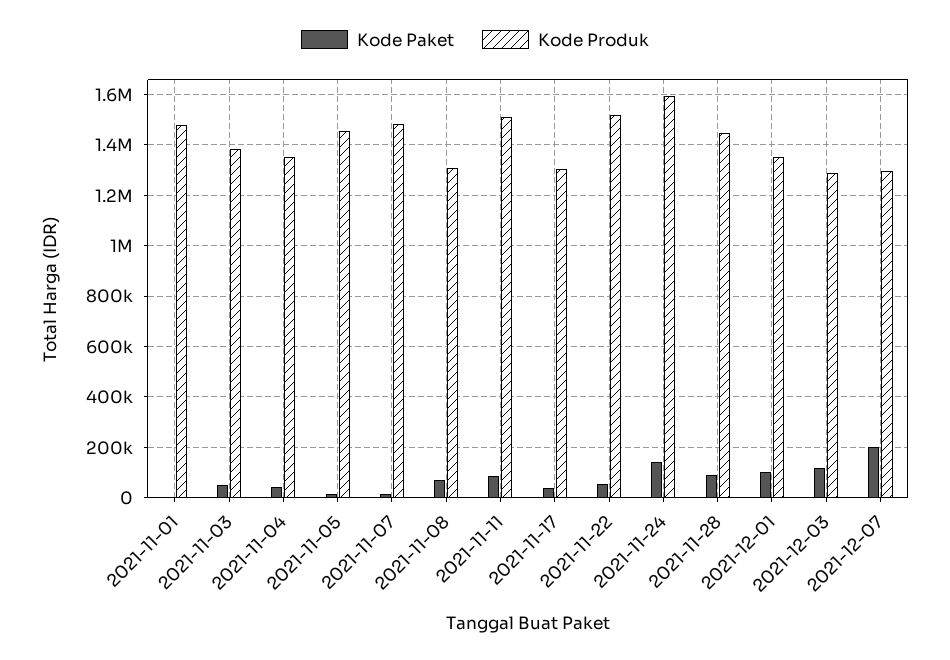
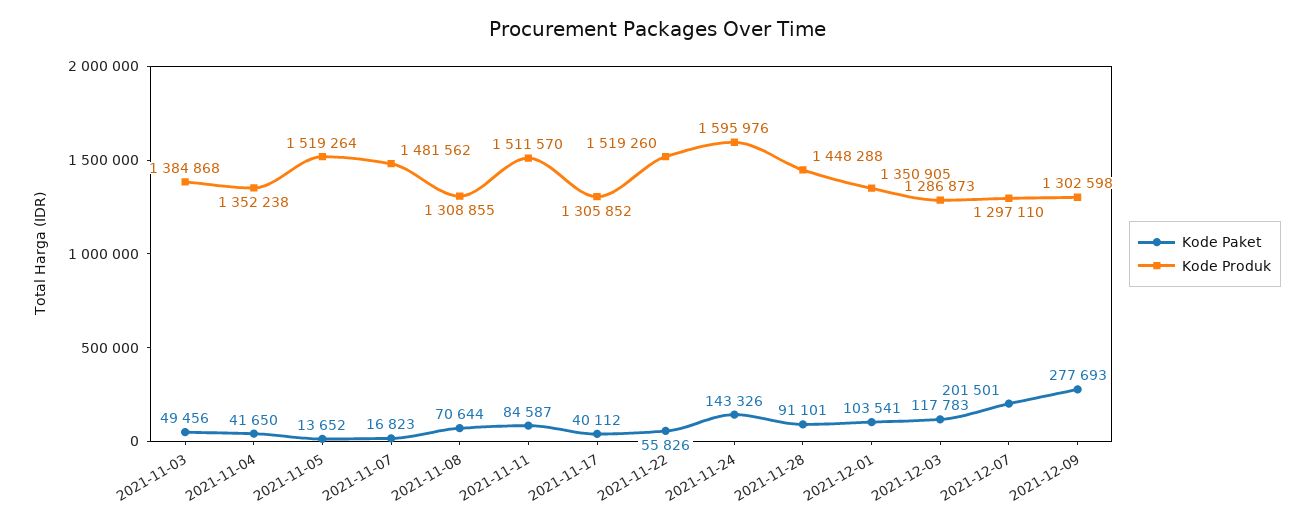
Kode Paket, 2021-11-01: 0 -> none
Kode Produk, 2021-11-01: 1475000 -> none
Kode Produk, 2021-11-05: 1450000 -> 1519264
Kode Paket, 2021-12-09: none -> 277693
Kode Produk, 2021-12-09: none -> 1302598

